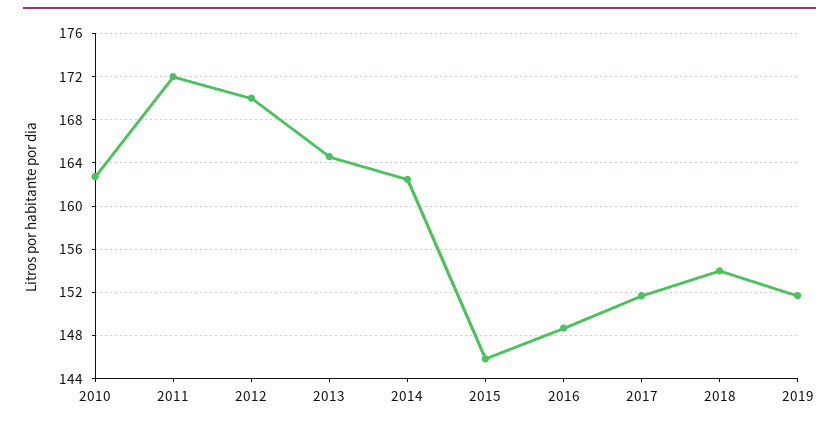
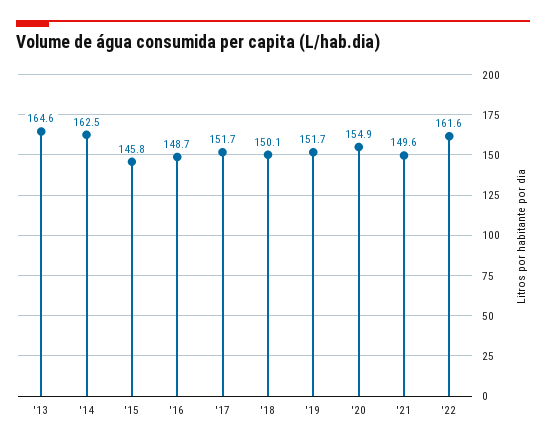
2010: 163 -> none
2011: 172 -> none
2012: 170 -> none
2018: 154 -> 150.1
'20: none -> 154.9
'21: none -> 149.6
'22: none -> 161.6

